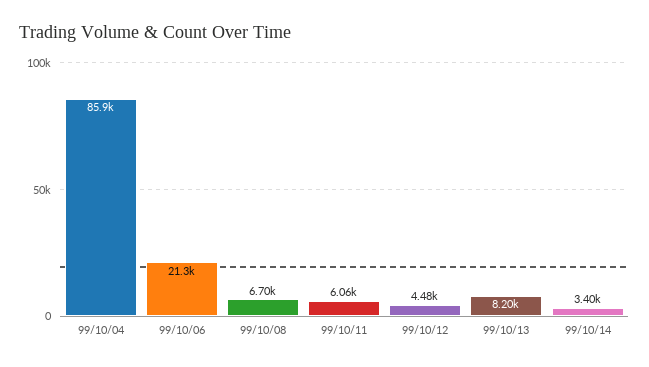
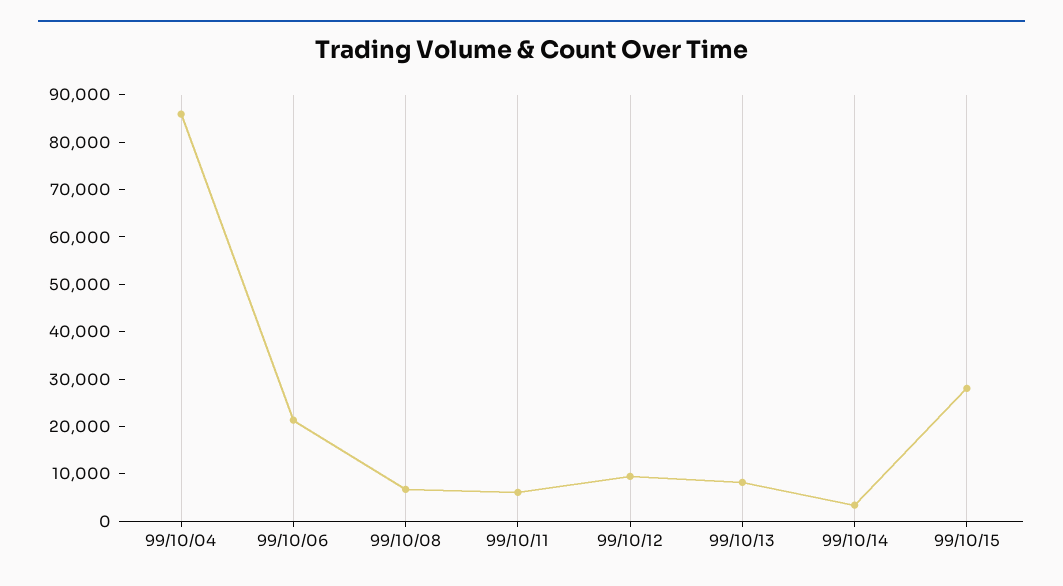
99/10/12: 4480 -> 10000
99/10/15: none -> 28000

